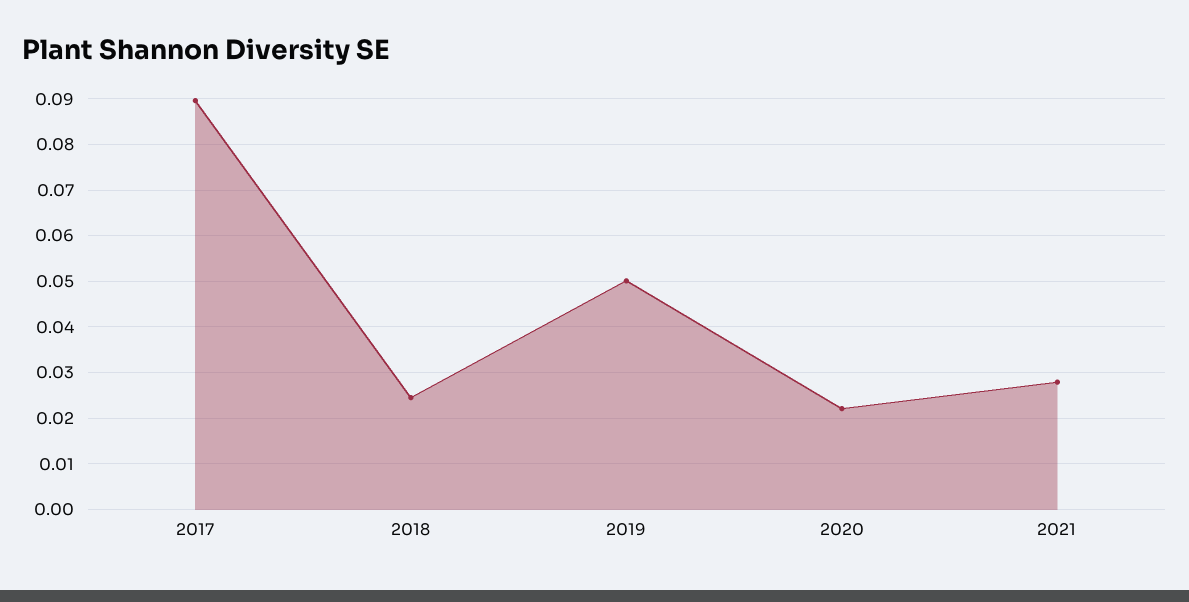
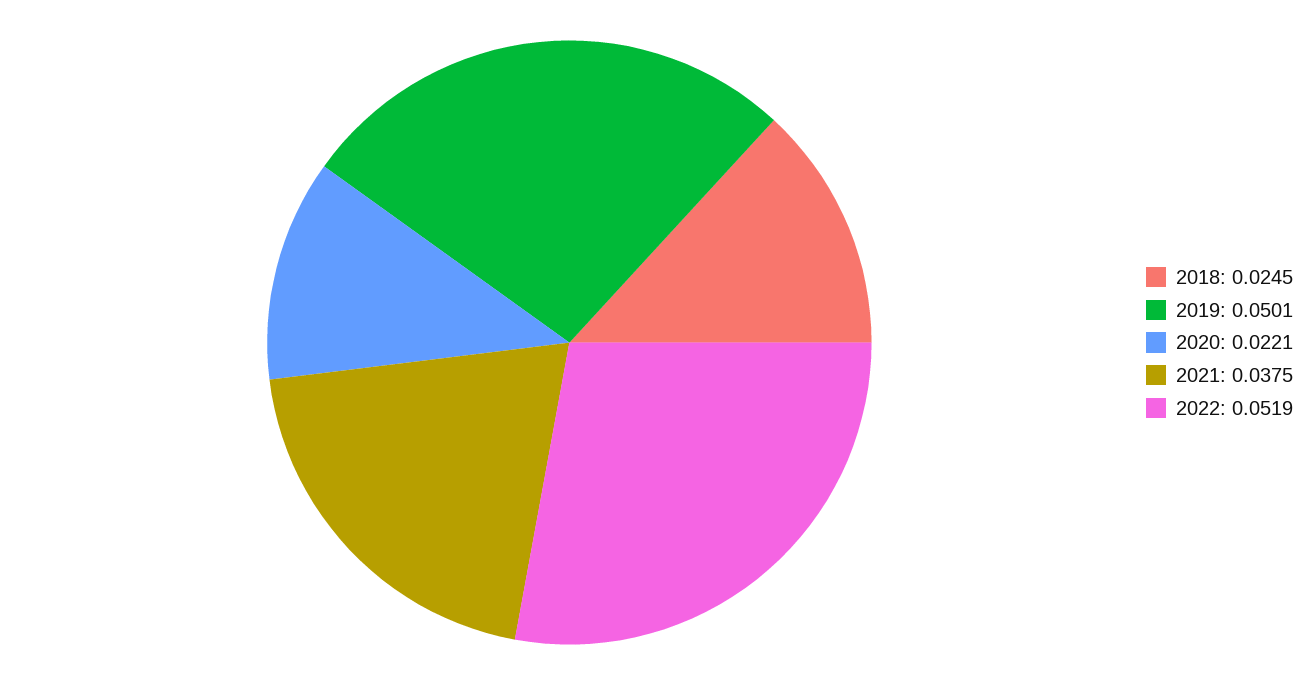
2017: 0.09 -> none
2021: 0.028 -> 0.0375
2022: none -> 0.0519

